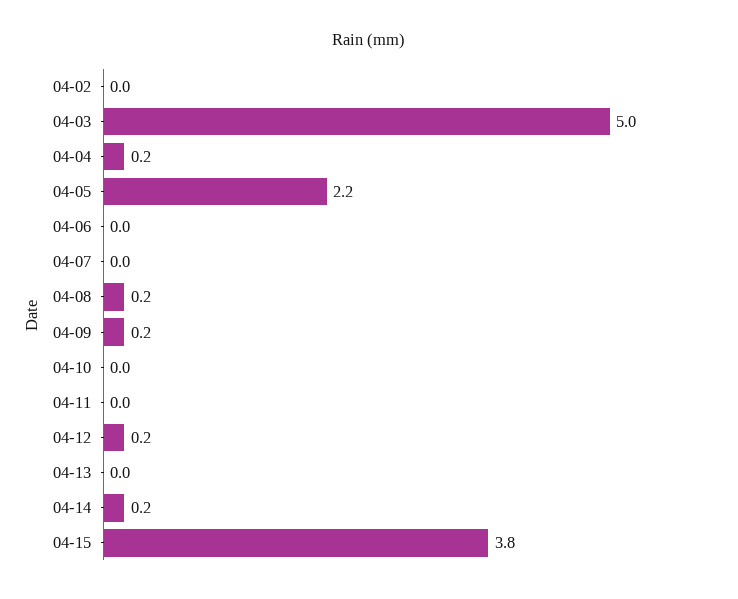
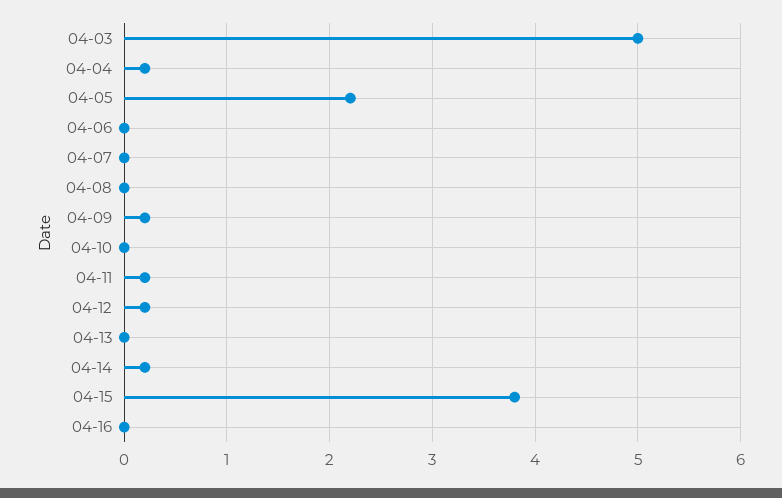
04-02: 0 -> none
04-08: 0.2 -> 0
04-11: 0 -> 0.2
04-16: none -> 0

